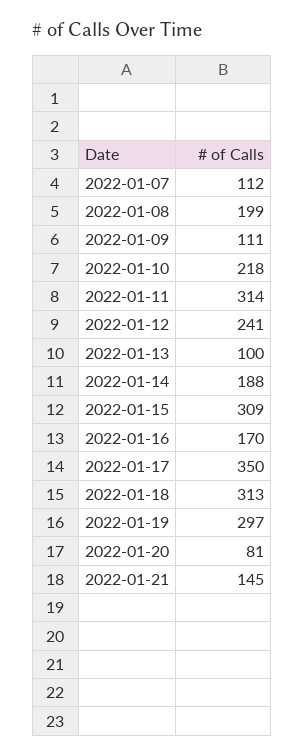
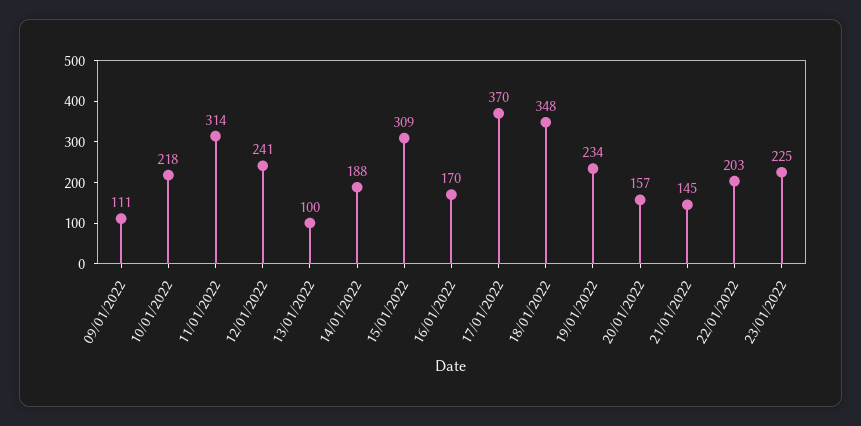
2022-01-07: 112 -> none
2022-01-08: 199 -> none
2022-01-17: 350 -> 370
2022-01-18: 313 -> 348
2022-01-19: 297 -> 234
2022-01-20: 81 -> 157
22/01/2022: none -> 203
23/01/2022: none -> 225

